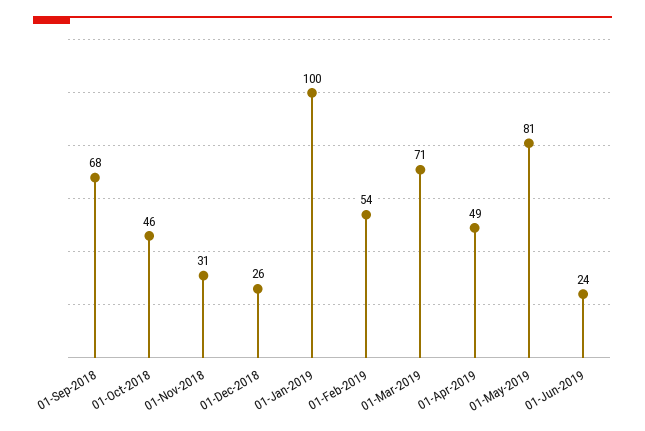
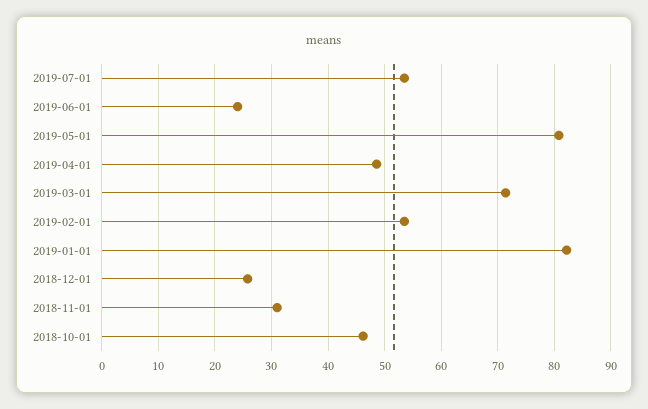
01-Sep-2018: 68 -> none
01-Jan-2019: 100 -> 82
2019-07-01: none -> 54

